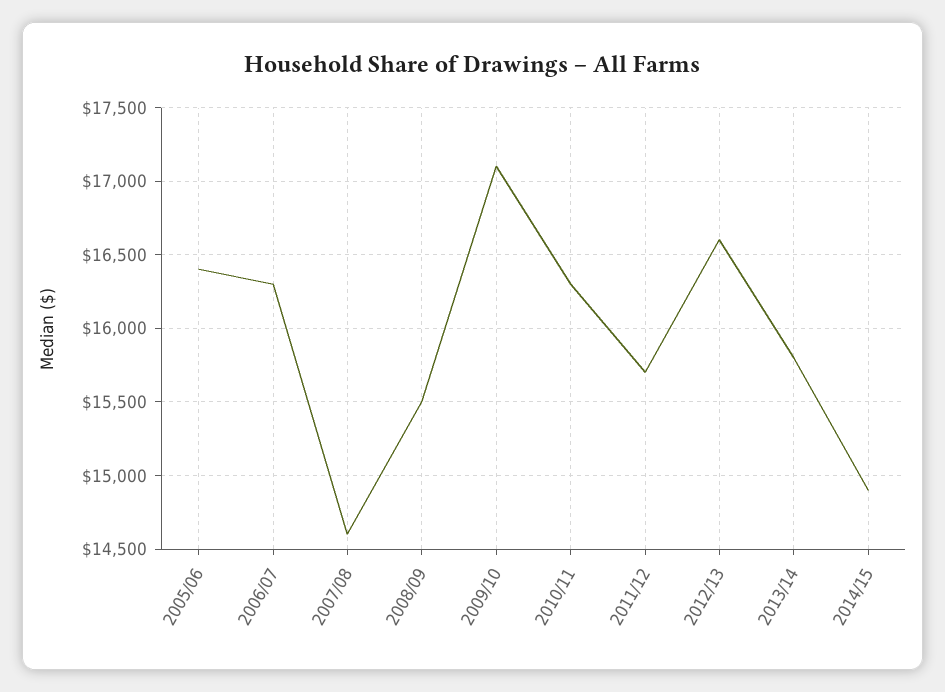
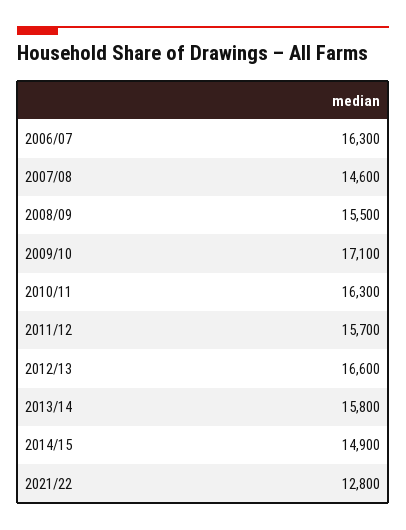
2005/06: 16400 -> none
2021/22: none -> 12800

